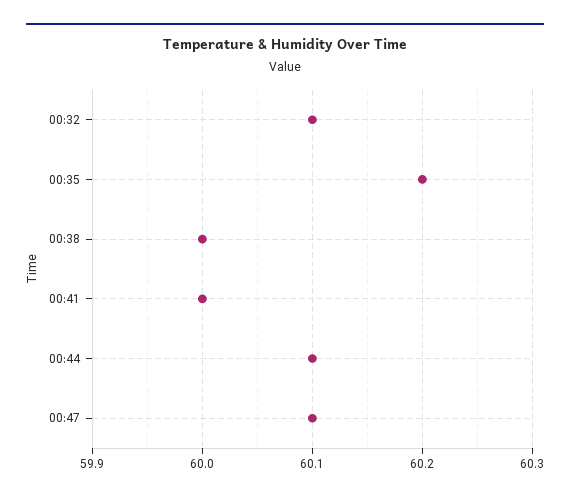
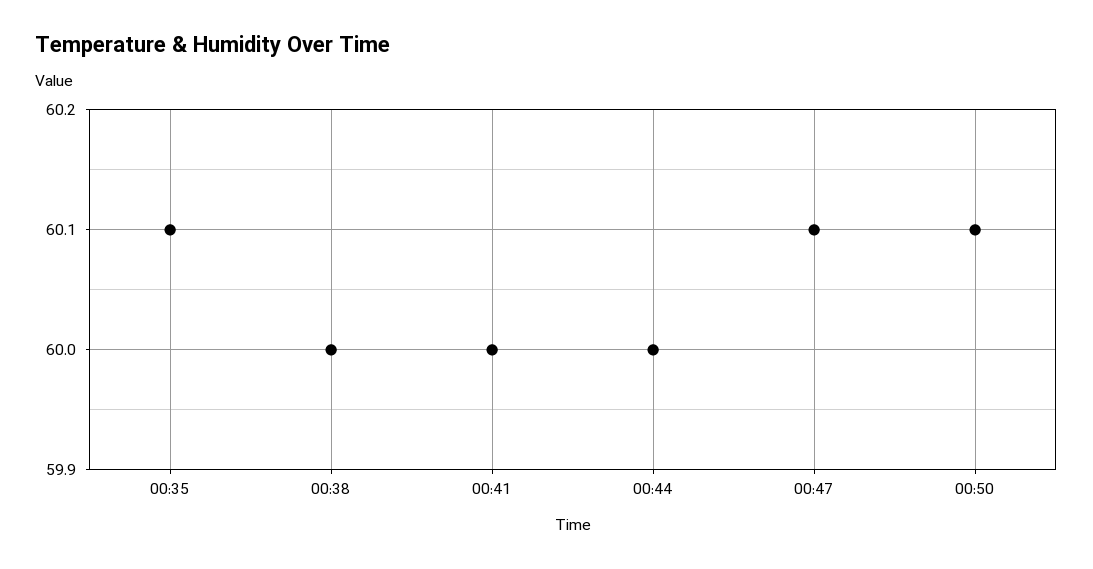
00:32: 60.1 -> none
00:35: 60.2 -> 60.1
00:44: 60.1 -> 60
00:50: none -> 60.1

